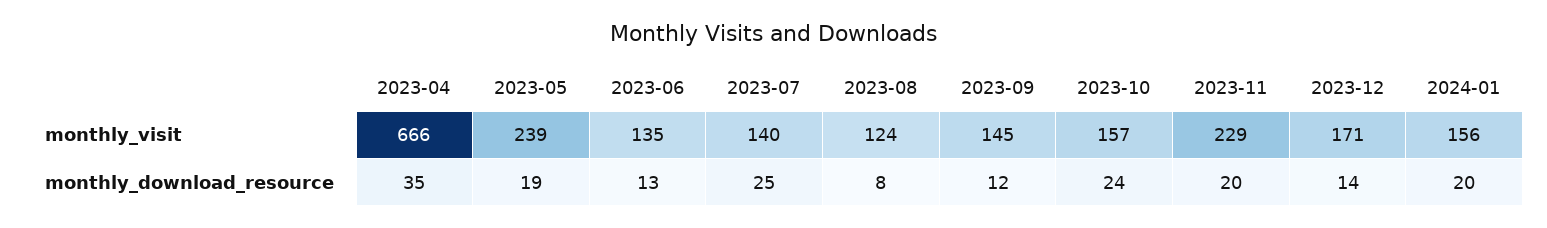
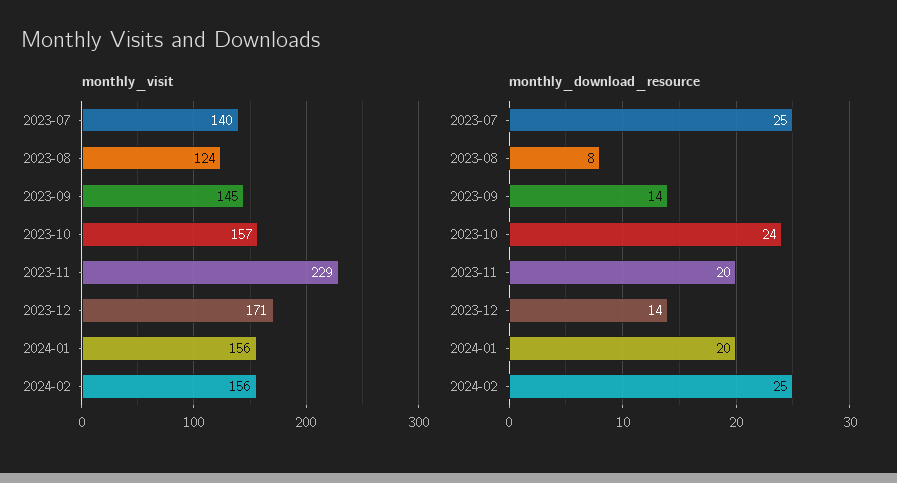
monthly_visit, 2023-04: 666 -> none
monthly_visit, 2023-05: 239 -> none
monthly_visit, 2023-06: 135 -> none
monthly_download_resource, 2023-04: 35 -> none
monthly_download_resource, 2023-05: 19 -> none
monthly_download_resource, 2023-06: 13 -> none
monthly_download_resource, 2023-09: 12 -> 14
monthly_visit, 2024-02: none -> 156
monthly_download_resource, 2024-02: none -> 25

